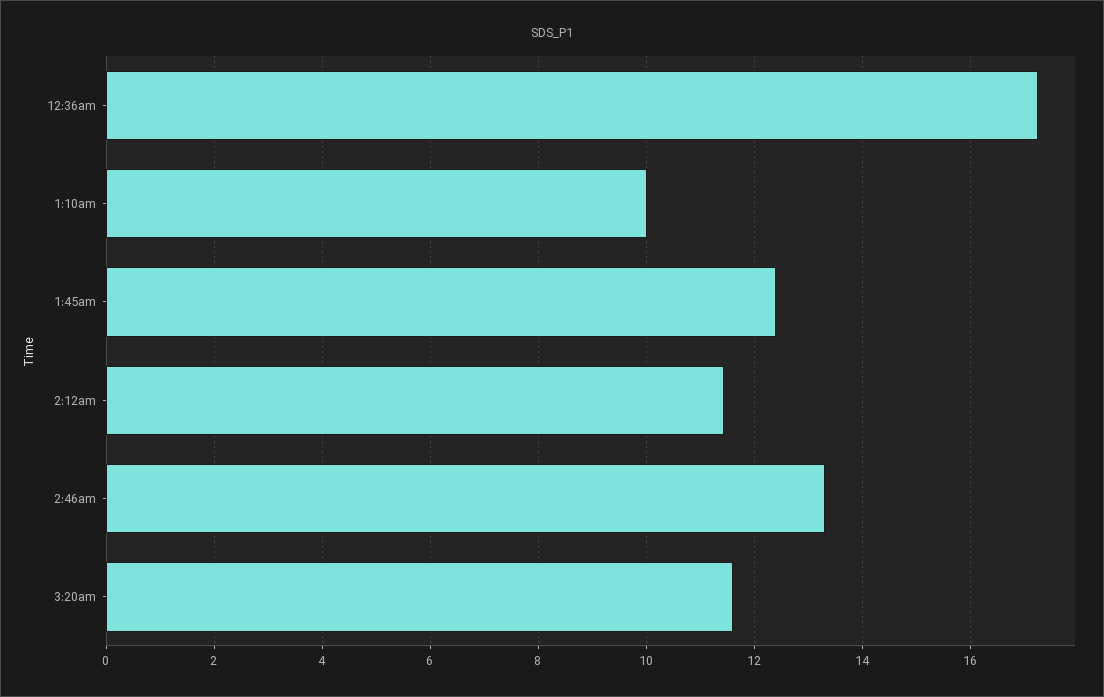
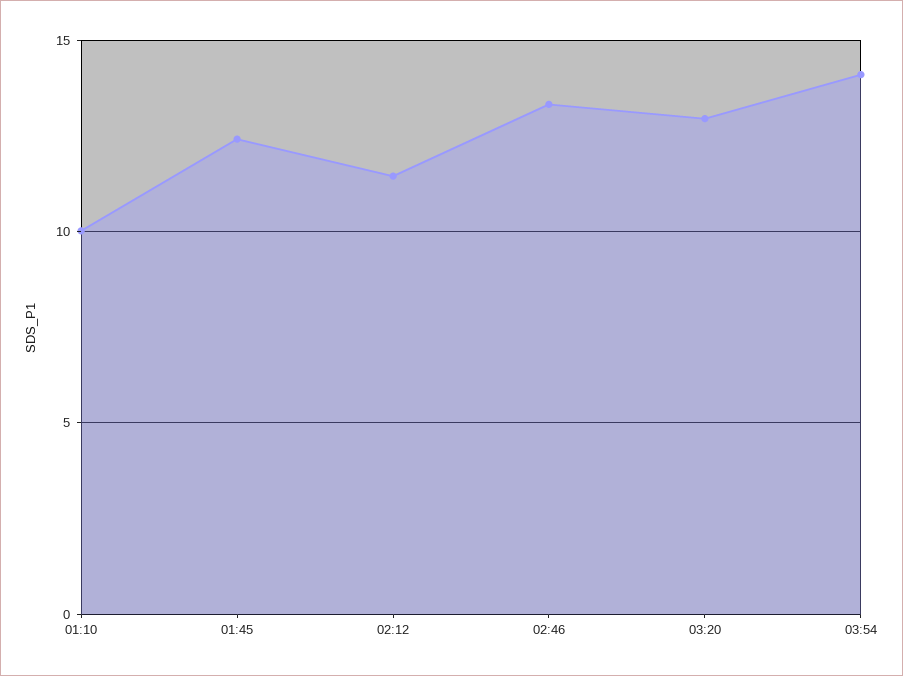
12:36am: 17.2 -> none
3:20am: 11.6 -> 13
03:54: none -> 14

